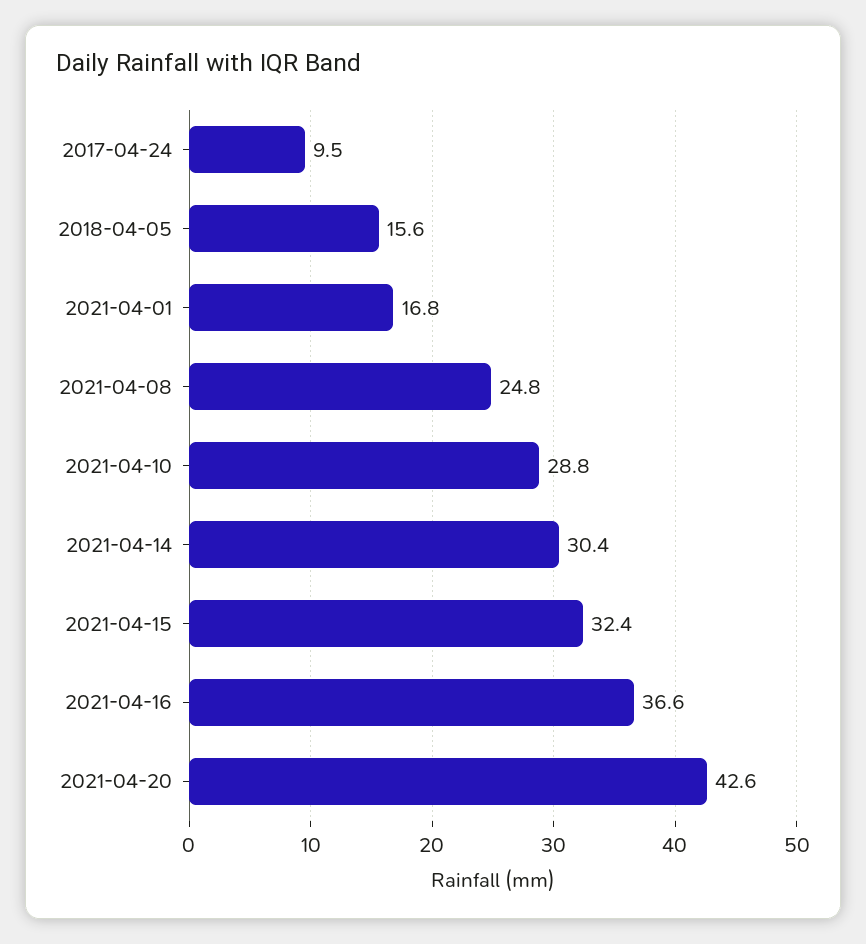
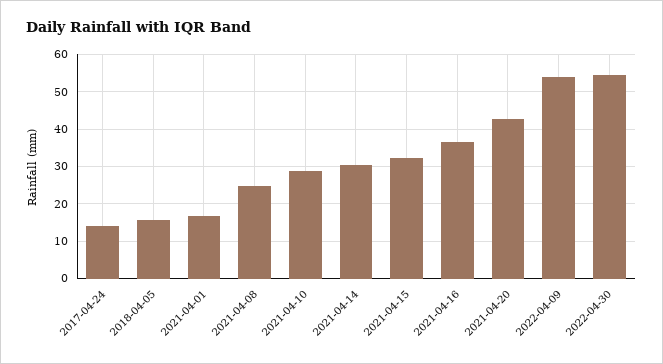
2017-04-24: 9.5 -> 14
2022-04-09: none -> 54
2022-04-30: none -> 54

